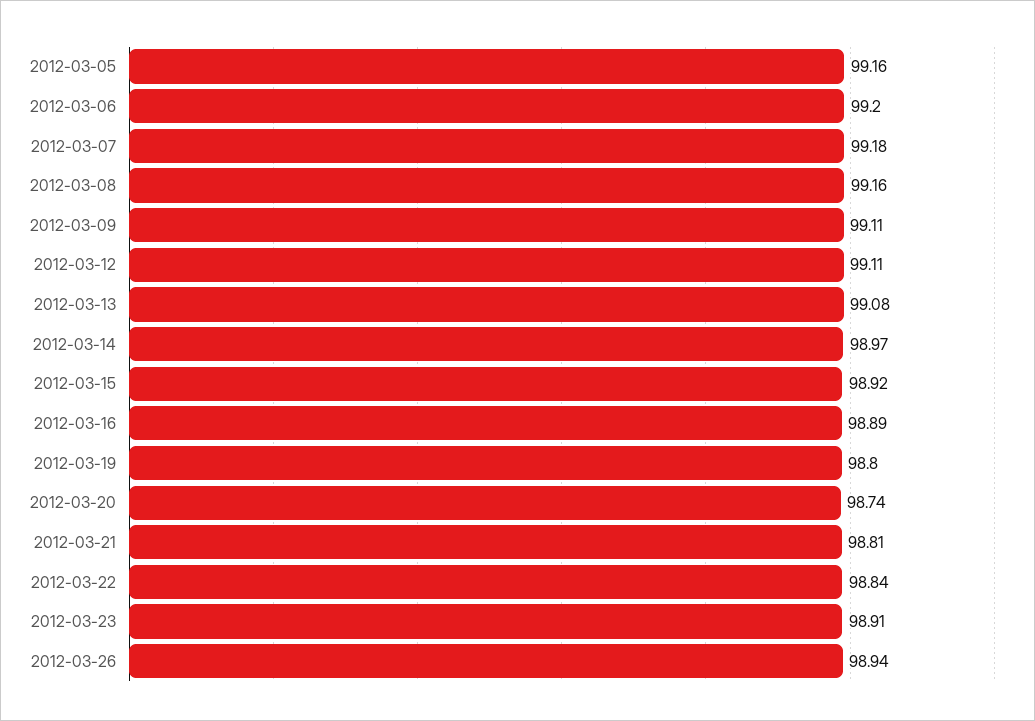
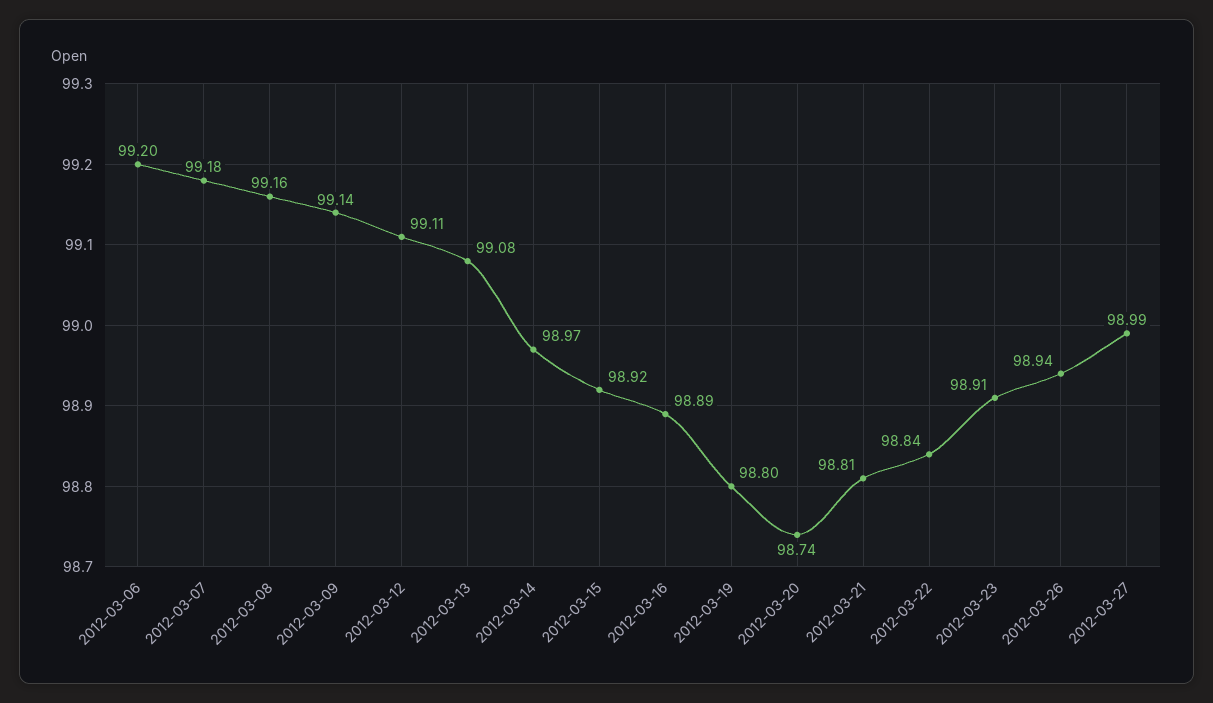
2012-03-05: 99.16 -> none
2012-03-09: 99.11 -> 99.14
2012-03-27: none -> 98.99

